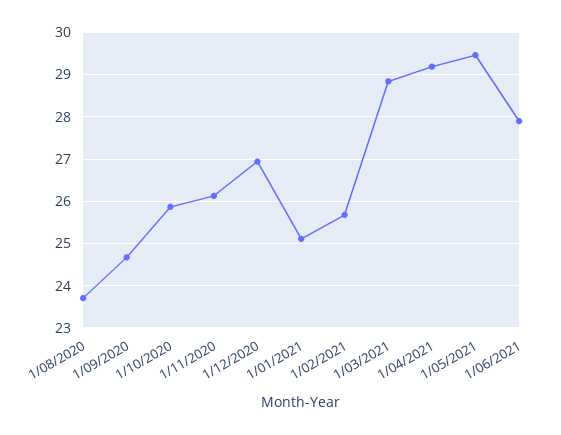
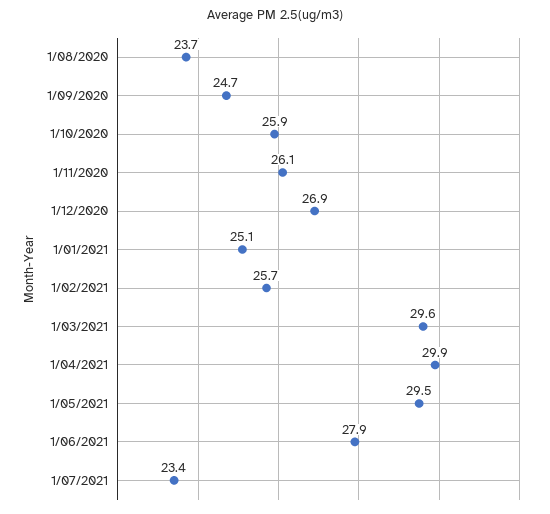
1/03/2021: 28.8 -> 29.6
1/04/2021: 29.2 -> 29.9
1/07/2021: none -> 23.4

